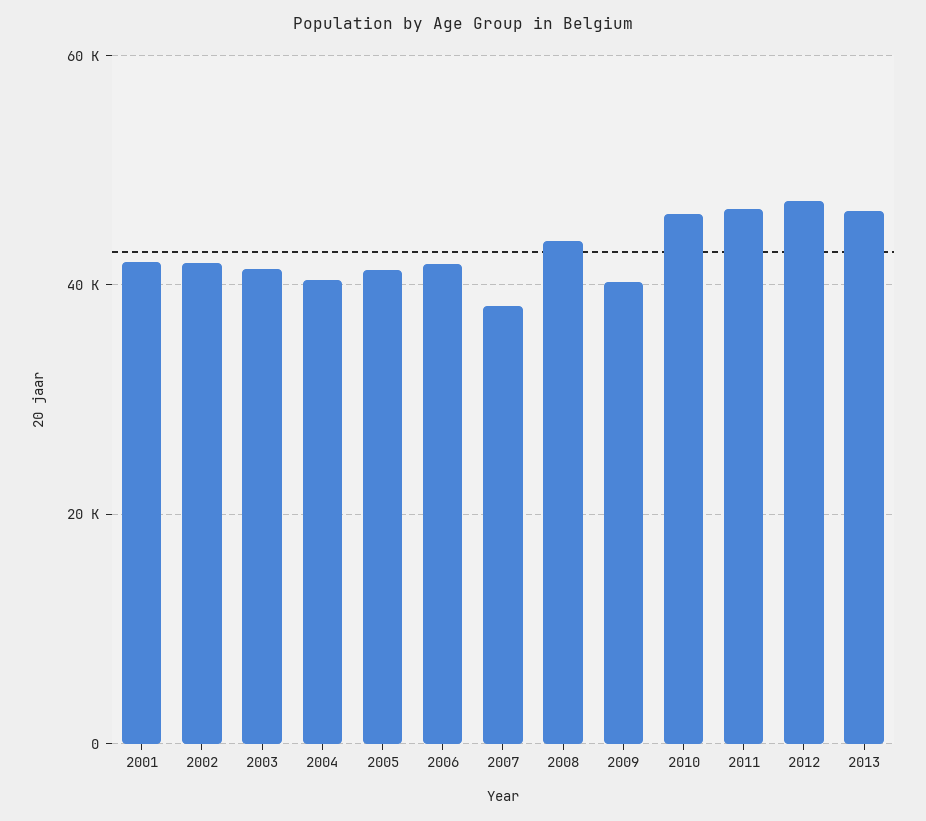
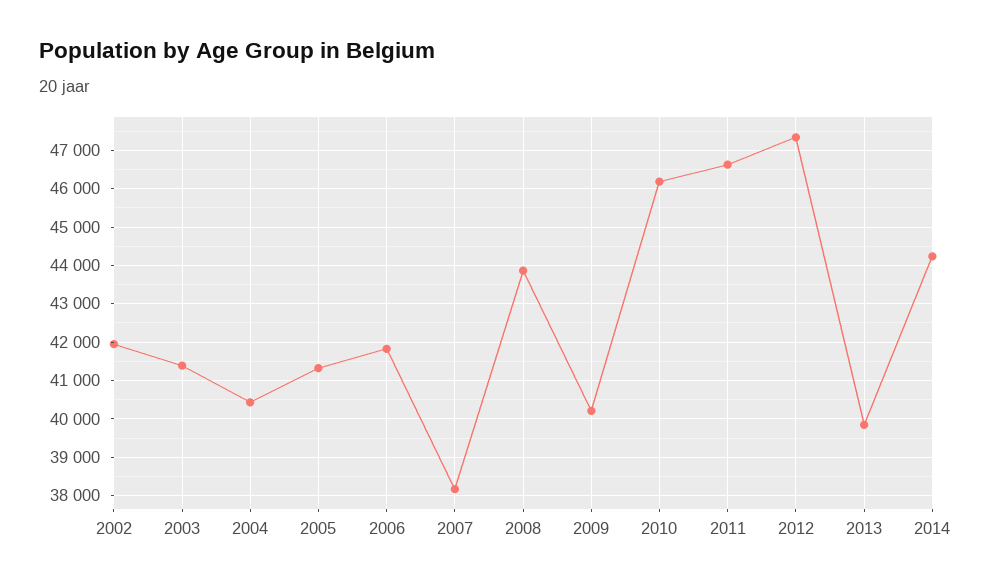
2001: 42000 -> none
2013: 46000 -> 39800
2014: none -> 44200

